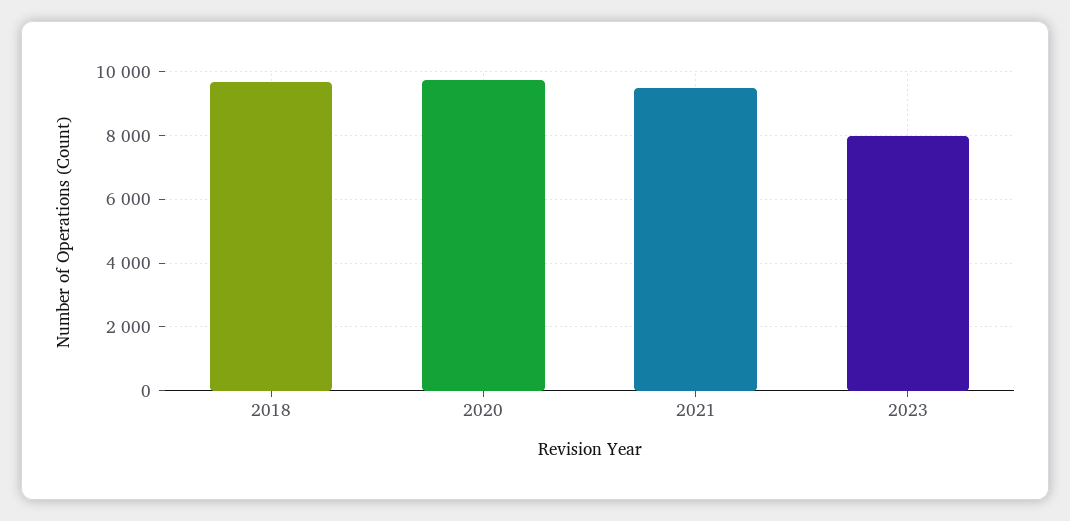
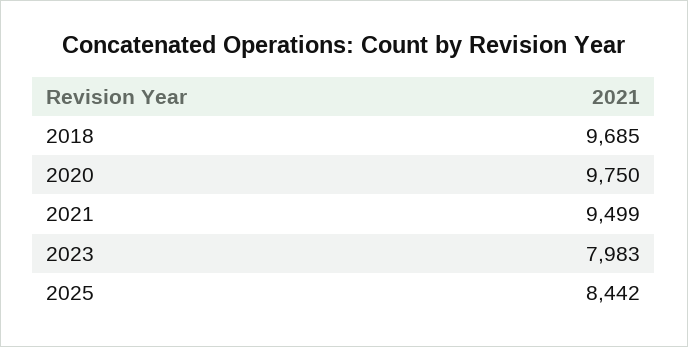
2025: none -> 8442

